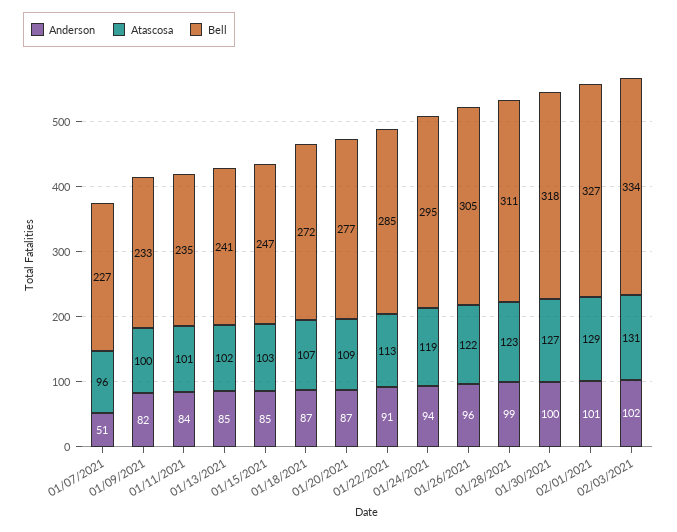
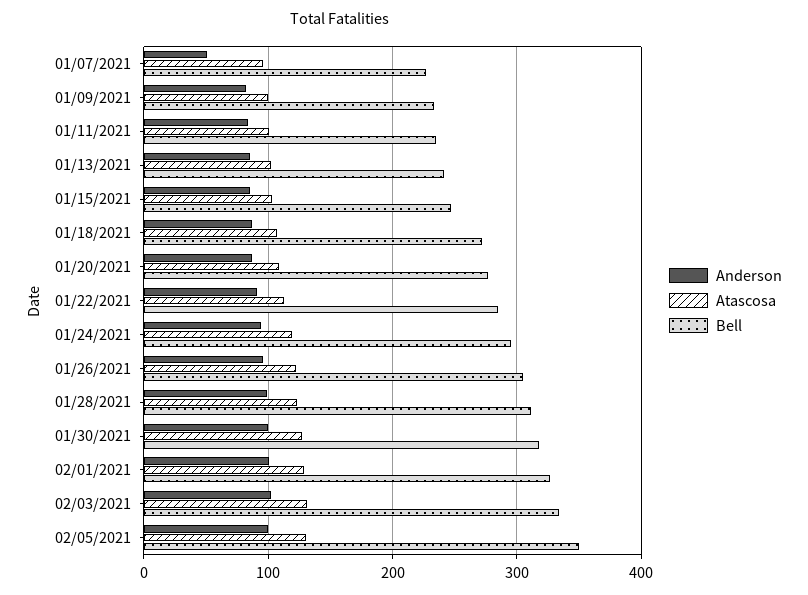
Anderson, 02/05/2021: none -> 100
Atascosa, 02/05/2021: none -> 130
Bell, 02/05/2021: none -> 350

